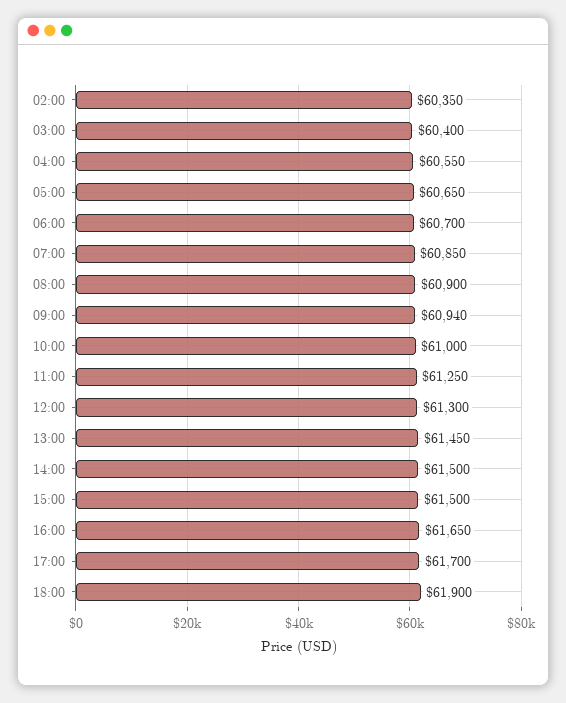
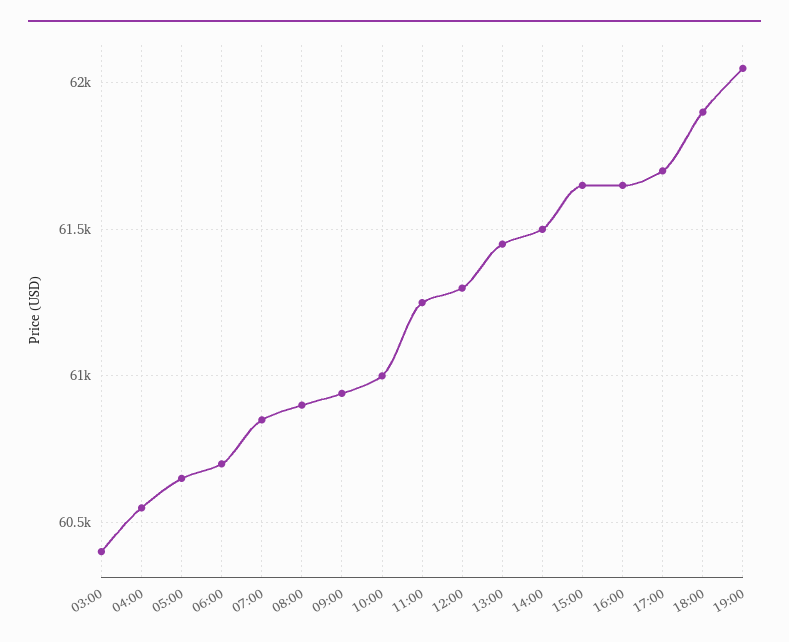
02:00: 60350 -> none
15:00: 61500 -> 61650
19:00: none -> 62050

